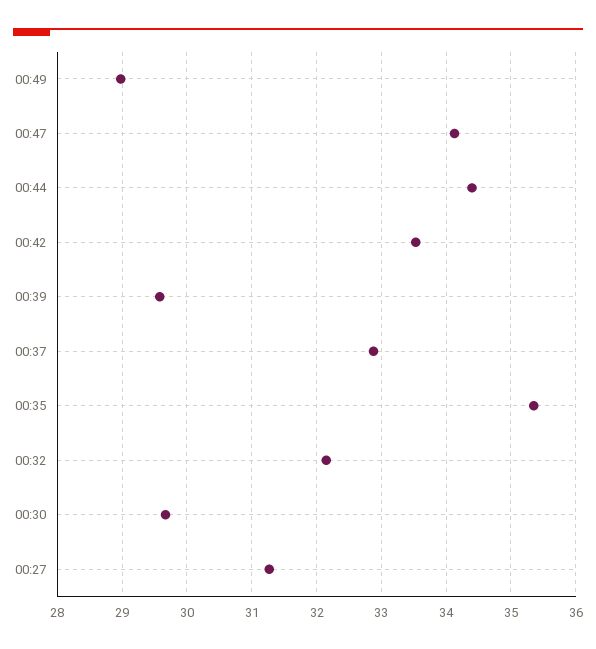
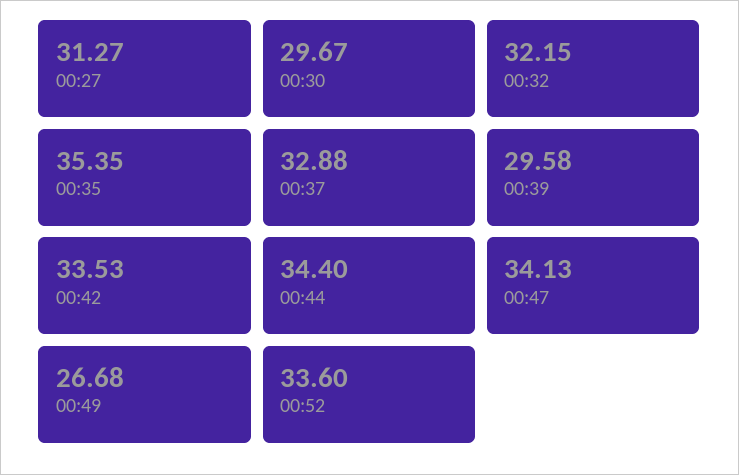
00:49: 29 -> 26.68
00:52: none -> 33.6

